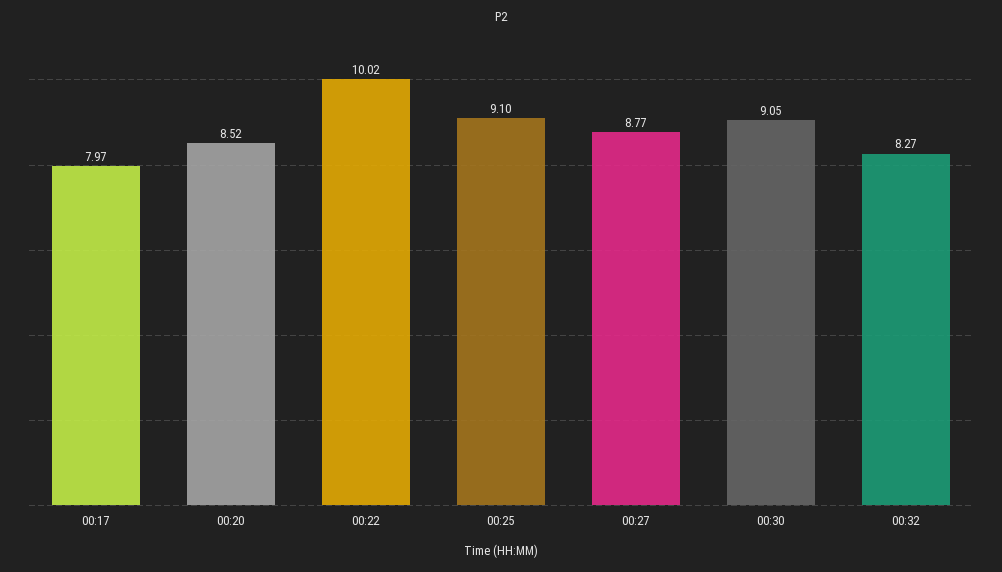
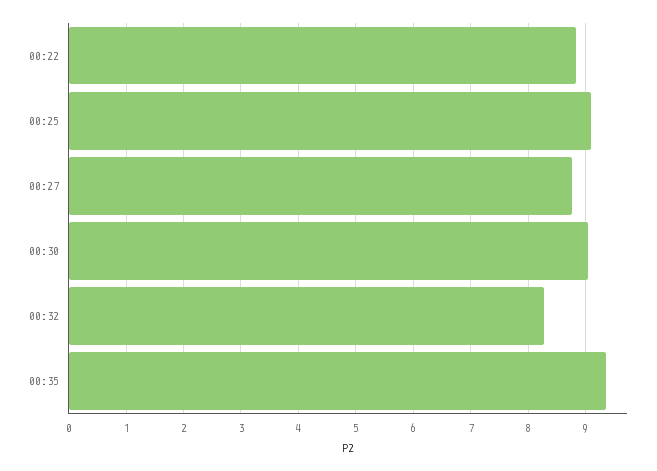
00:17: 7.97 -> none
00:20: 8.52 -> none
00:22: 10.02 -> 8.8
00:35: none -> 9.4

